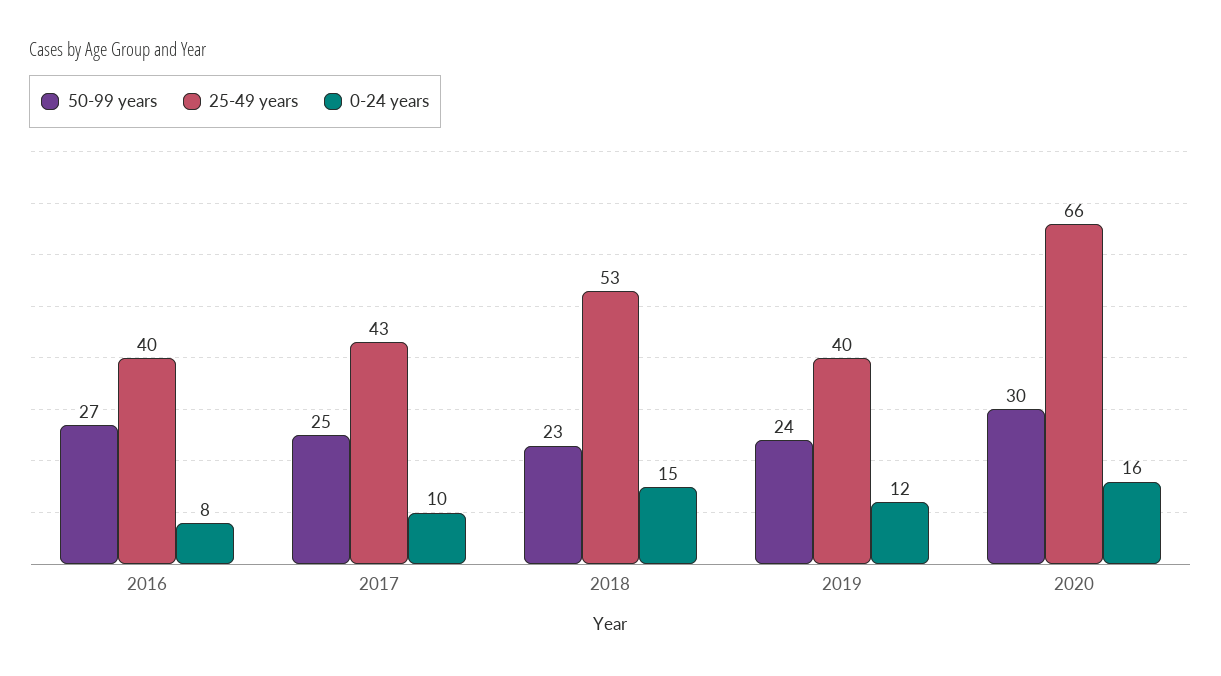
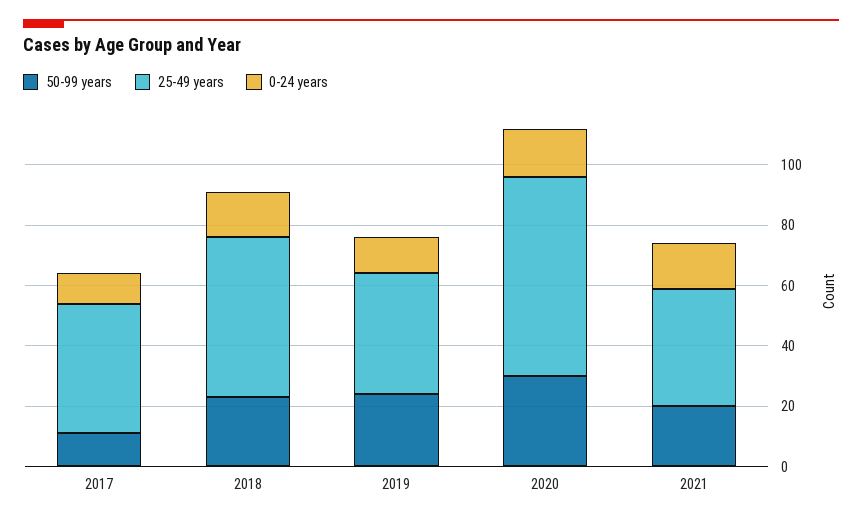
50-99 years, 2016: 27 -> none
25-49 years, 2016: 40 -> none
0-24 years, 2016: 8 -> none
50-99 years, 2017: 25 -> 10
50-99 years, 2021: none -> 20
25-49 years, 2021: none -> 40
0-24 years, 2021: none -> 15

